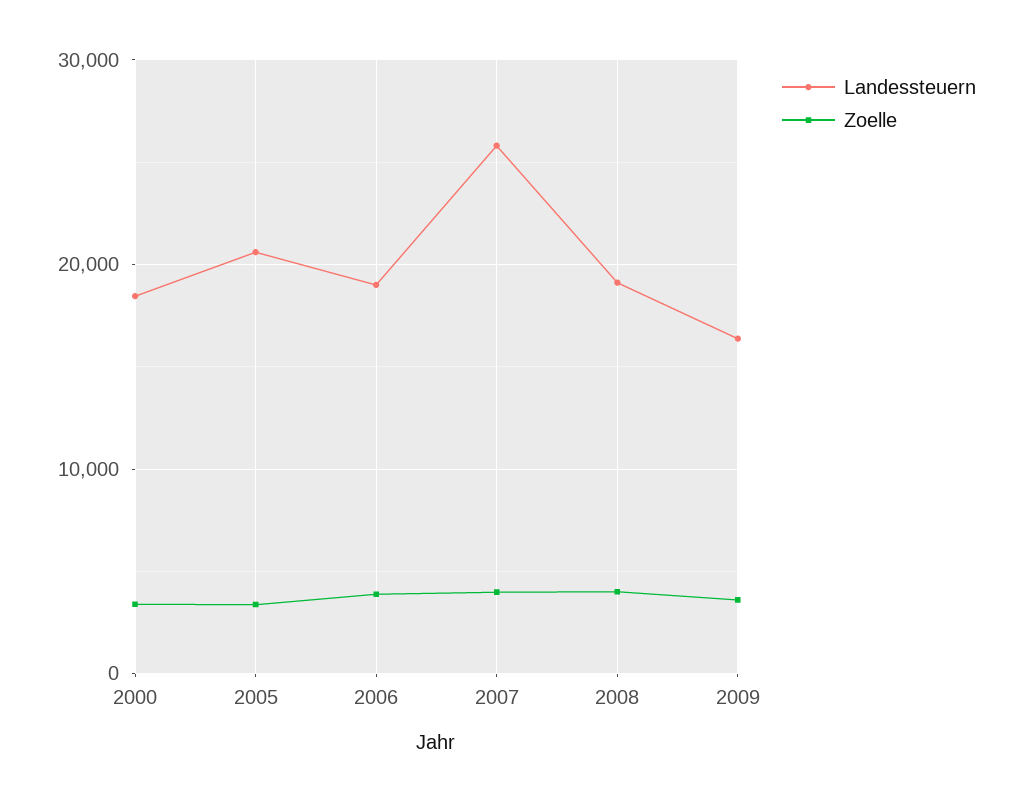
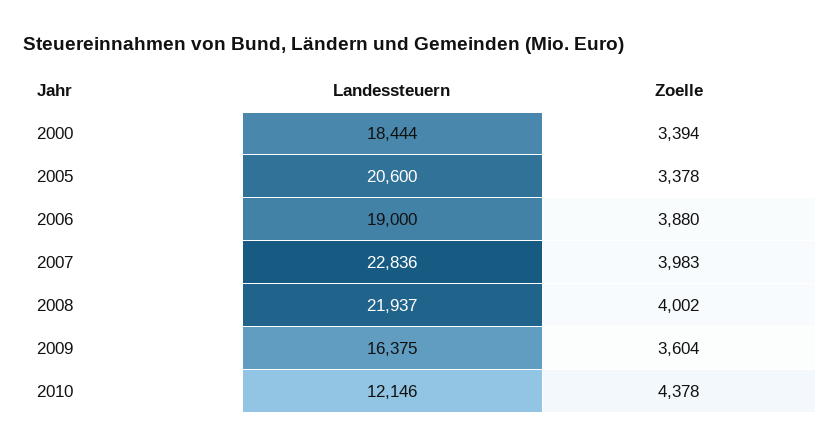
Landessteuern, 2007: 26000 -> 22836
Landessteuern, 2008: 19000 -> 21937
Landessteuern, 2010: none -> 12146
Zoelle, 2010: none -> 4378

